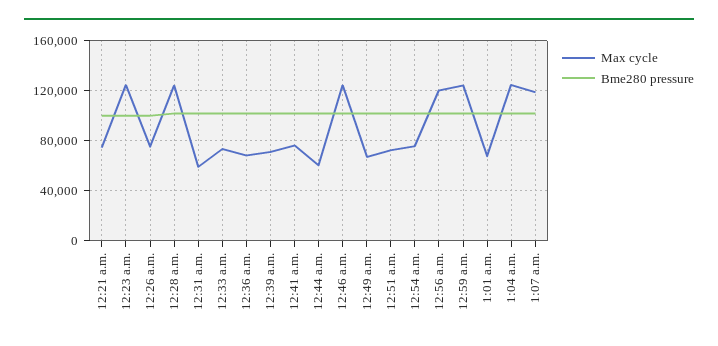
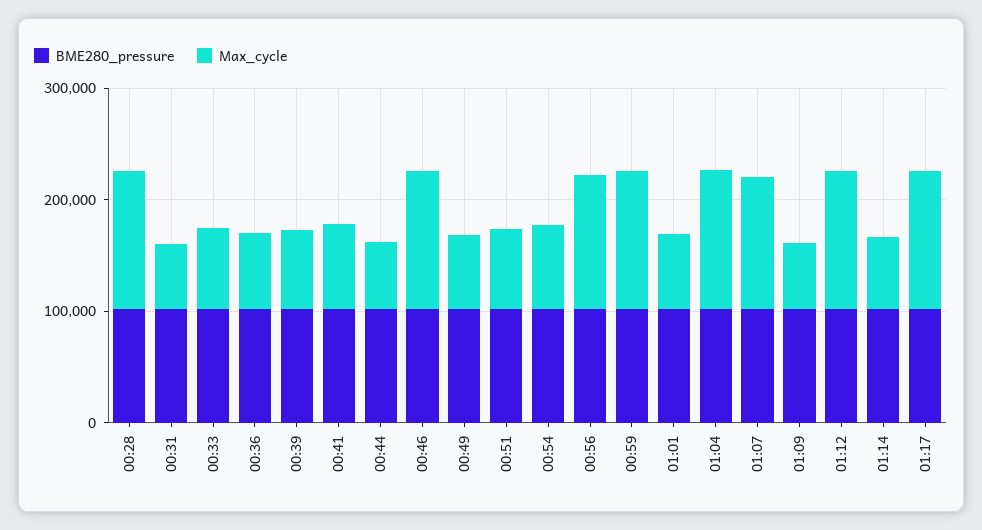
Max cycle, 12:21 a.m.: 75000 -> none
Bme280 pressure, 12:21 a.m.: 100000 -> none
Max cycle, 12:23 a.m.: 125000 -> none
Bme280 pressure, 12:23 a.m.: 100000 -> none
Max cycle, 12:26 a.m.: 75000 -> none
Bme280 pressure, 12:26 a.m.: 100000 -> none
Bme280 pressure, 01:09: none -> 100000
Max cycle, 01:09: none -> 60000
Bme280 pressure, 01:12: none -> 100000
Max cycle, 01:12: none -> 120000
Bme280 pressure, 01:14: none -> 100000
Max cycle, 01:14: none -> 60000
Bme280 pressure, 01:17: none -> 100000
Max cycle, 01:17: none -> 120000

